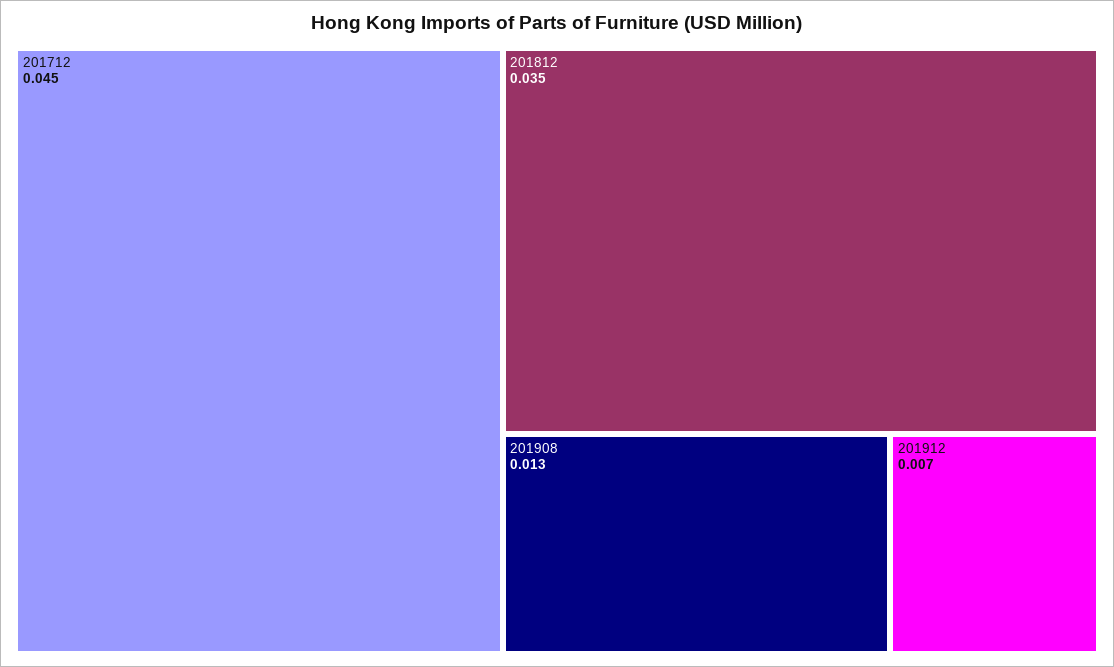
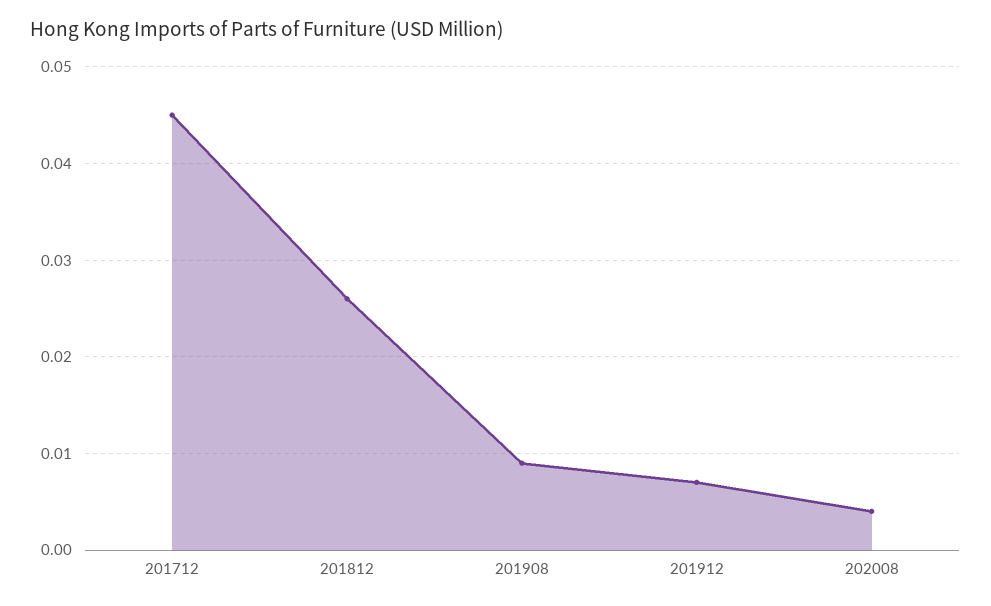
201812: 0.035 -> 0.026
201908: 0.013 -> 0.009
202008: none -> 0.004

